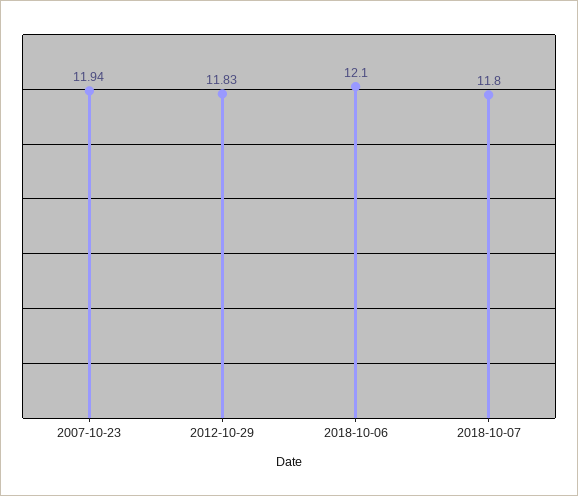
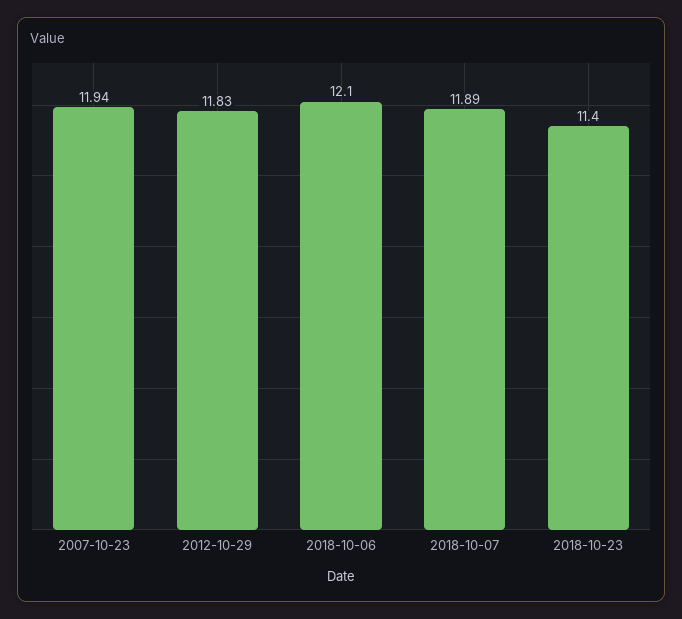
2018-10-07: 11.8 -> 11.89
2018-10-23: none -> 11.4

